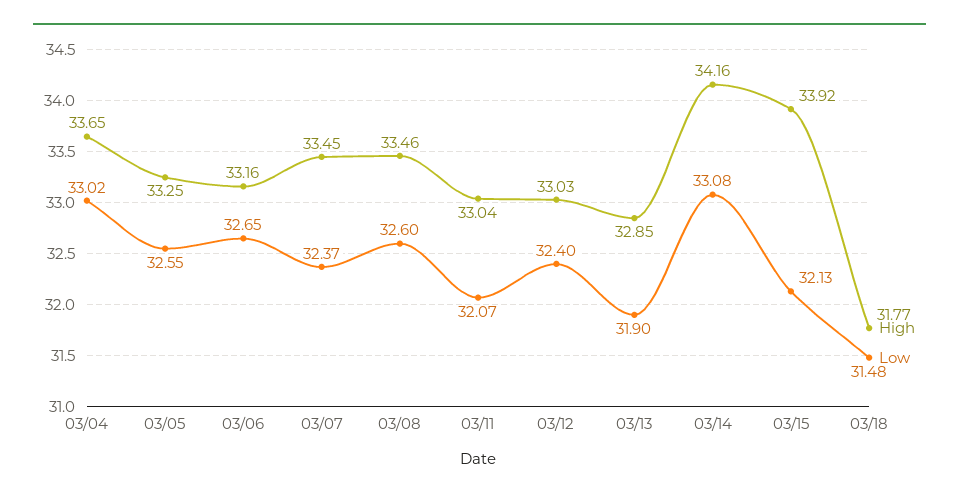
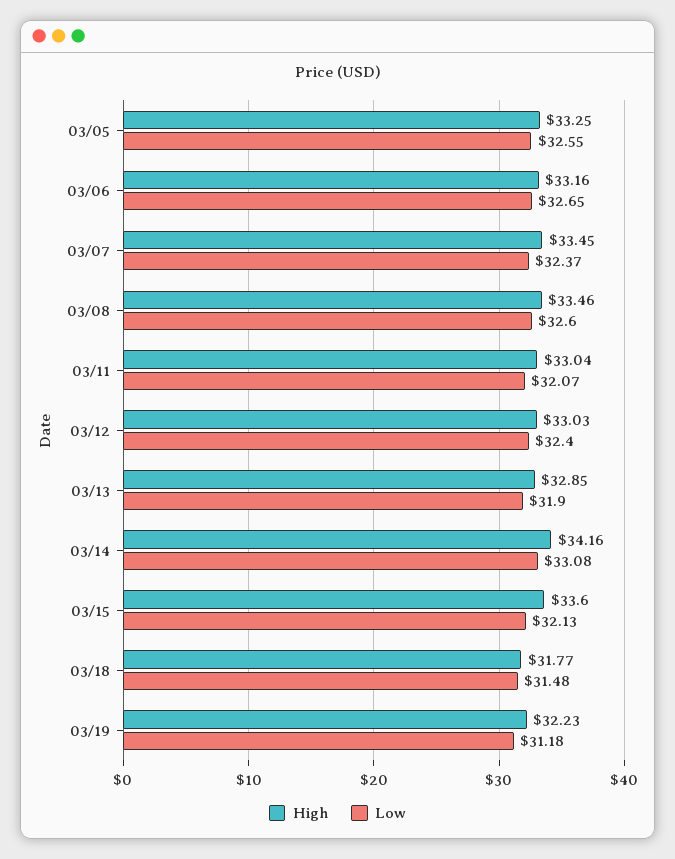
High, 03/04: 33.65 -> none
Low, 03/04: 33.02 -> none
High, 03/15: 33.92 -> 33.6
High, 03/19: none -> 32.23
Low, 03/19: none -> 31.18

